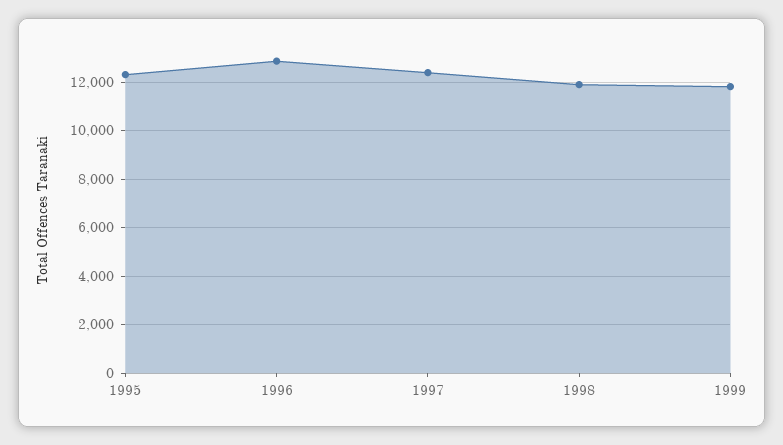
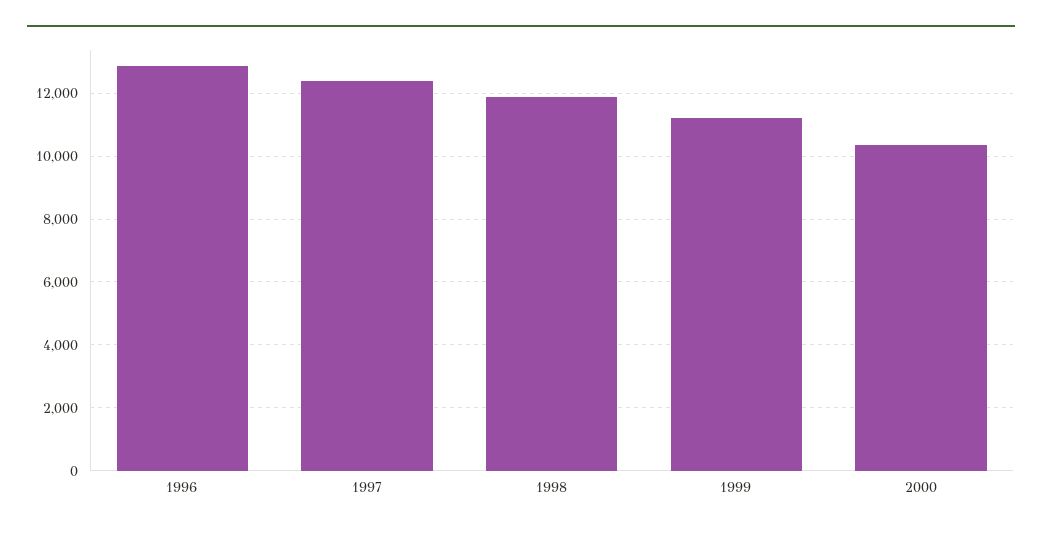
1995: 12250 -> none
1999: 11750 -> 11200
2000: none -> 10400

